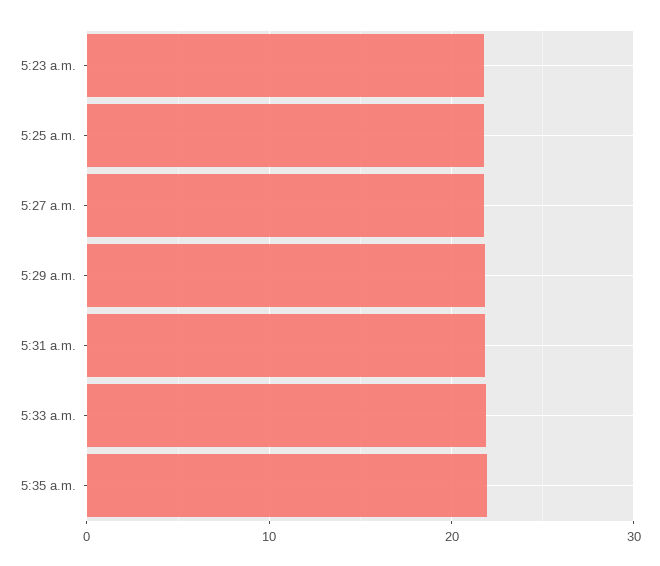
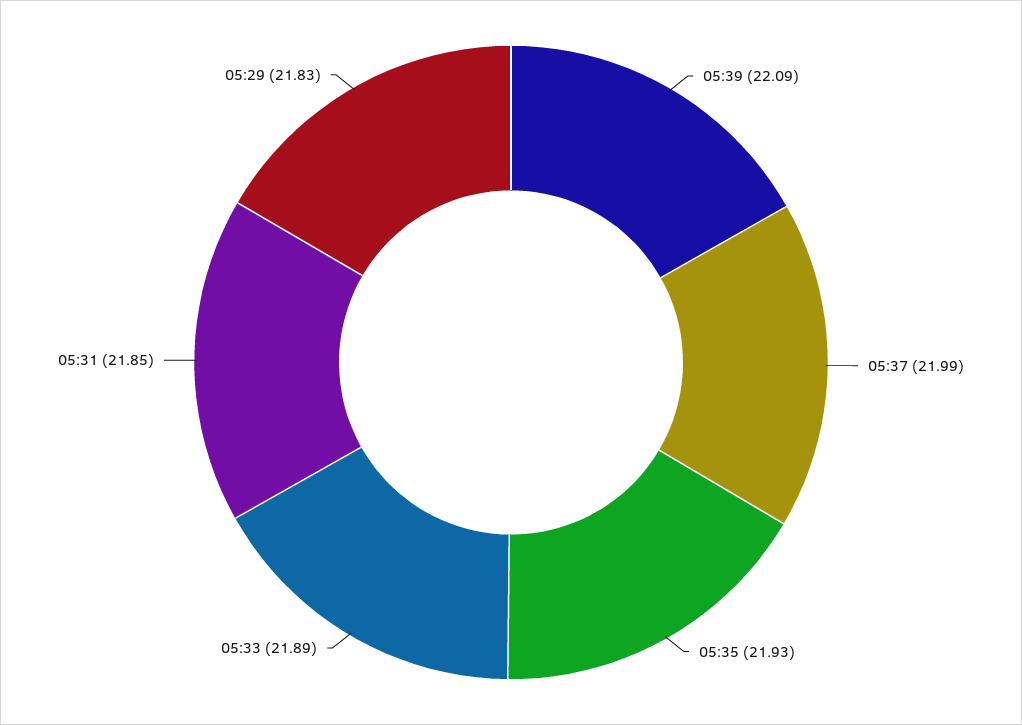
5:23 a.m.: 22 -> none
5:25 a.m.: 22 -> none
5:27 a.m.: 22 -> none
05:39: none -> 22.09
05:37: none -> 21.99

